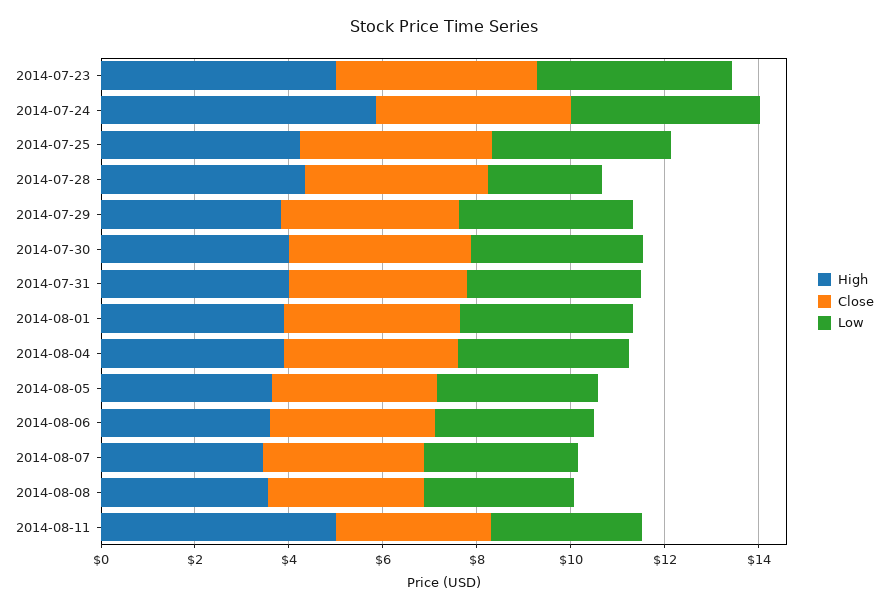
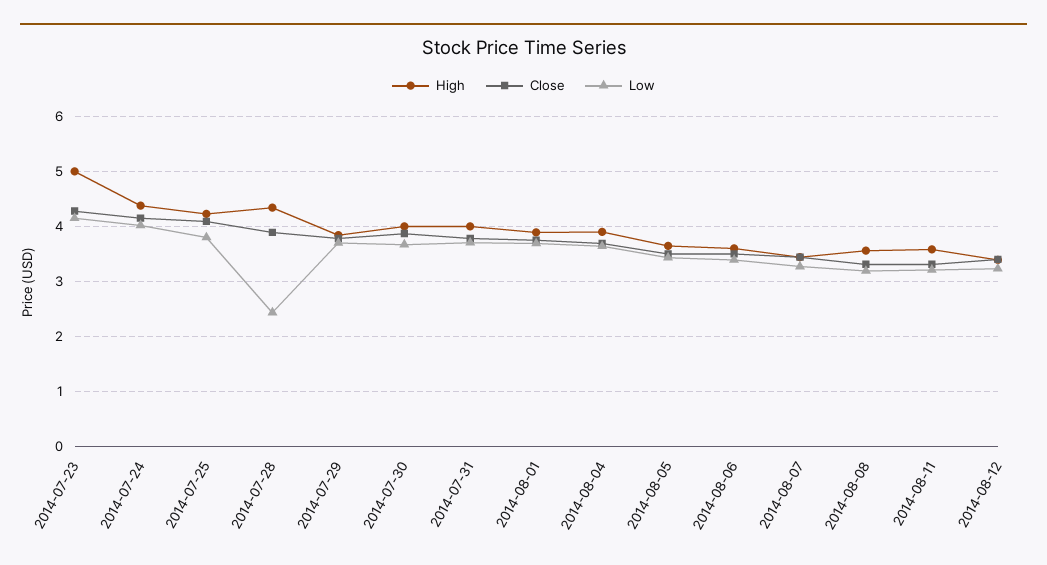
High, 2014-07-24: 6 -> 4.4
High, 2014-08-11: 5 -> 3.6
High, 2014-08-12: none -> 3.4
Close, 2014-08-12: none -> 3.4
Low, 2014-08-12: none -> 3.2

